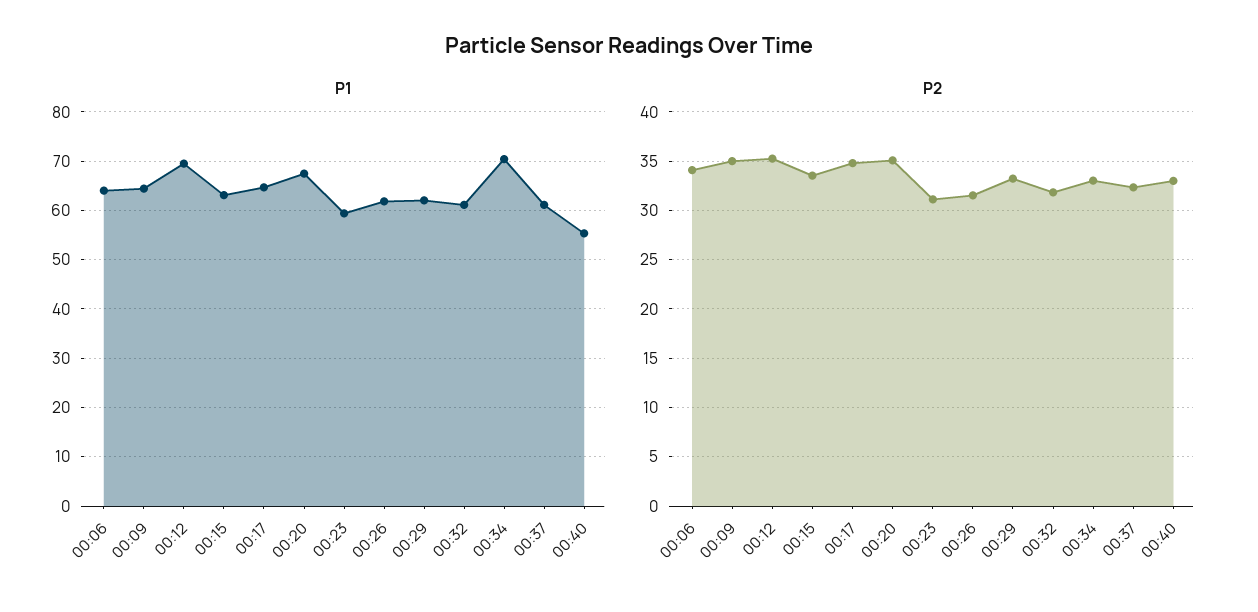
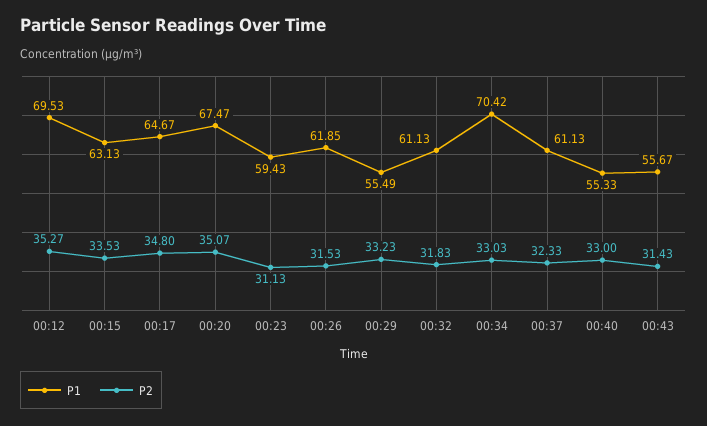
P1, 00:06: 64 -> none
P1, 00:09: 64 -> none
P1, 00:29: 62 -> 55.49
P2, 00:06: 34 -> none
P2, 00:09: 35 -> none
P1, 00:43: none -> 55.67
P2, 00:43: none -> 31.43

